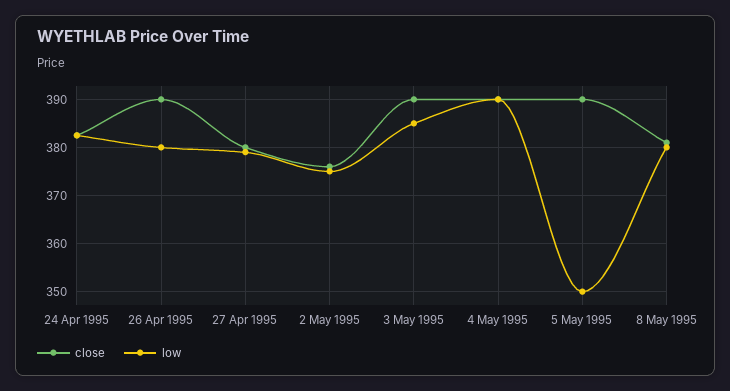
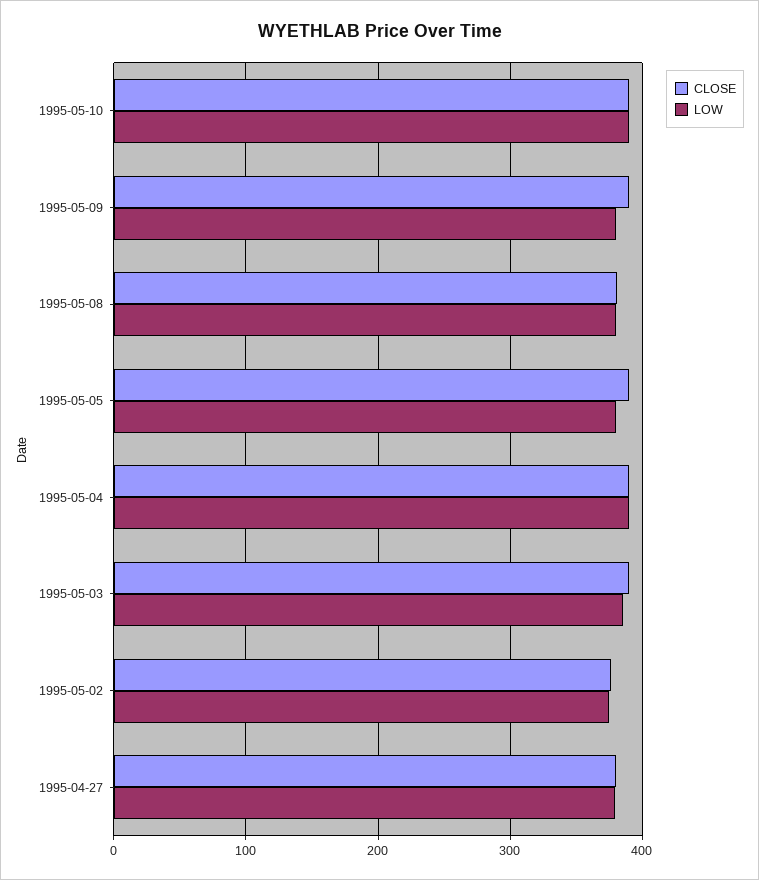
close, 24 Apr 1995: 382 -> none
low, 24 Apr 1995: 382 -> none
close, 26 Apr 1995: 390 -> none
low, 26 Apr 1995: 380 -> none
low, 5 May 1995: 350 -> 380
close, 1995-05-10: none -> 390
low, 1995-05-10: none -> 390
close, 1995-05-09: none -> 390
low, 1995-05-09: none -> 380

